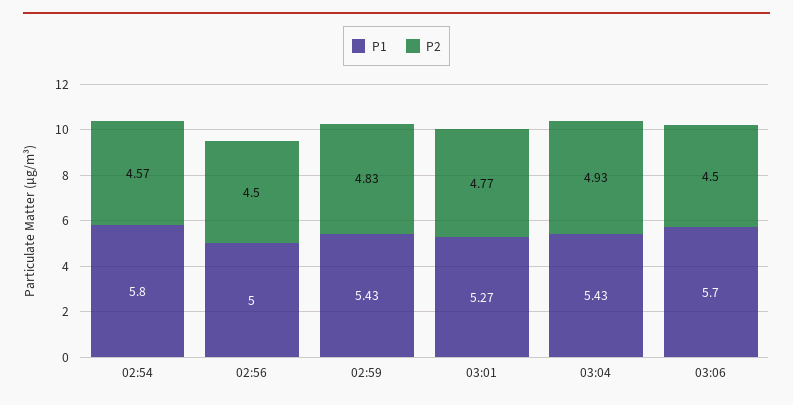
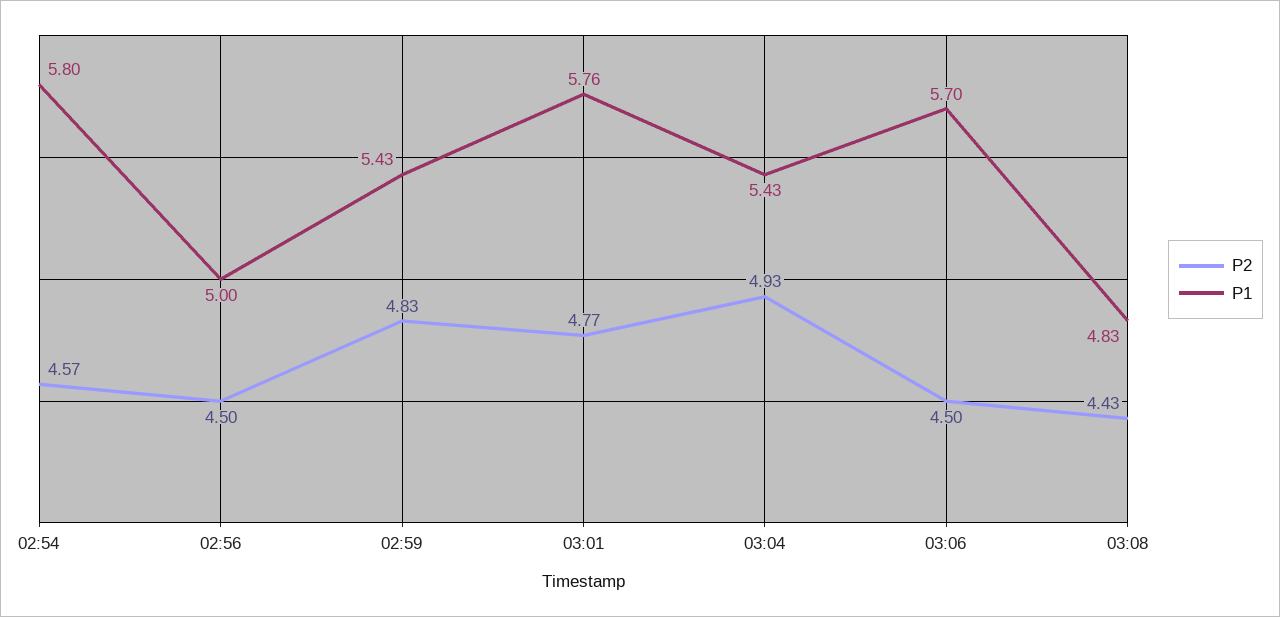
P1, 03:01: 5.27 -> 5.76
P2, 03:08: none -> 4.43
P1, 03:08: none -> 4.83

